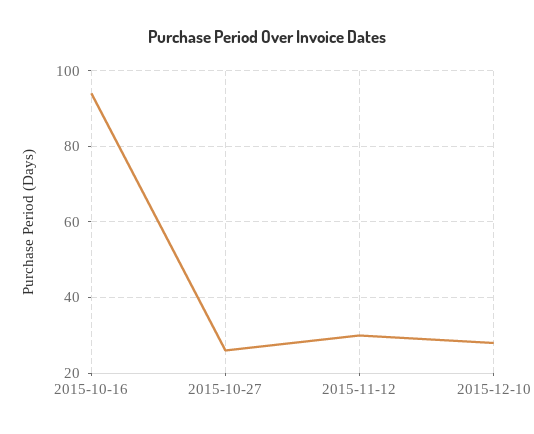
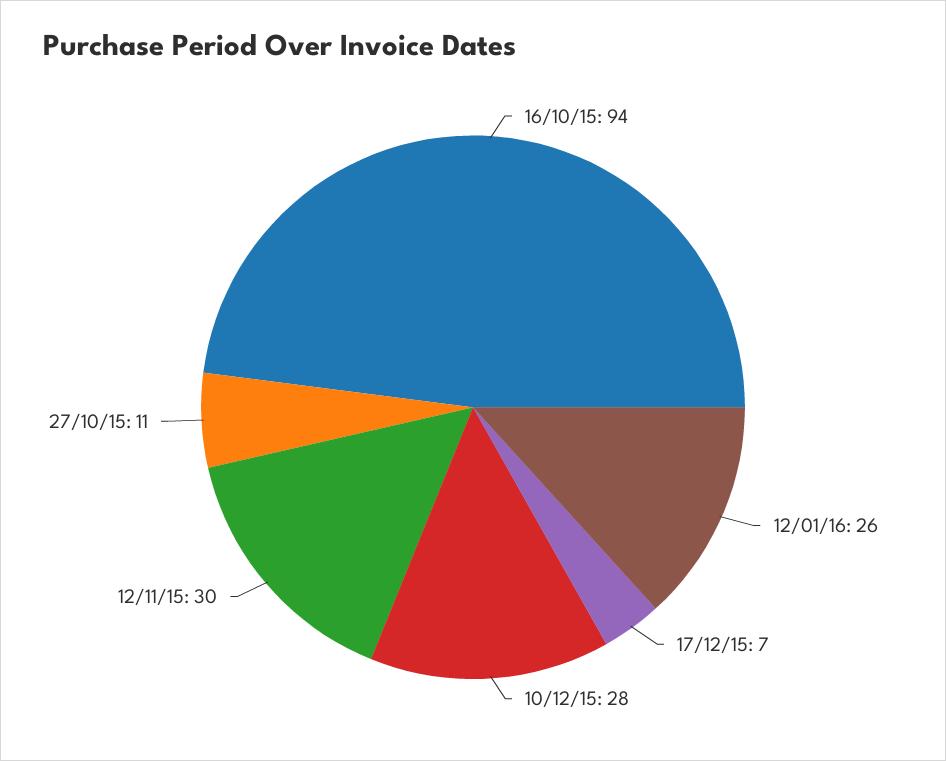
2015-10-27: 25 -> 11
12/01/16: none -> 26
17/12/15: none -> 7

